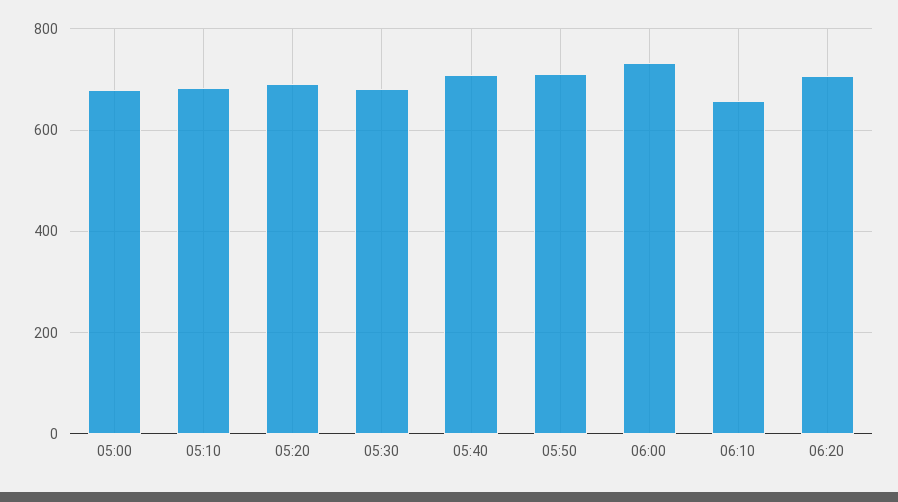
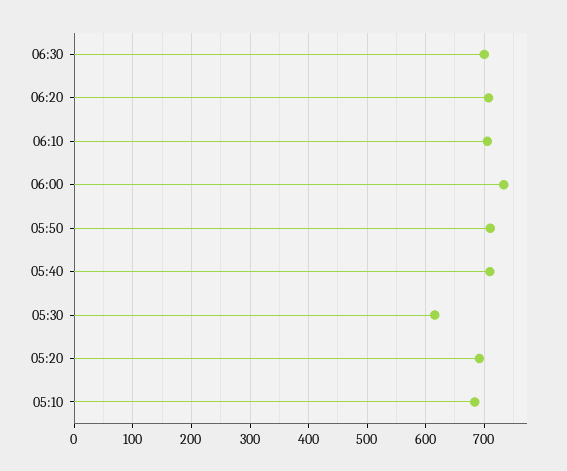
05:00: 680 -> none
05:30: 680 -> 620
06:10: 660 -> 700
06:30: none -> 700

